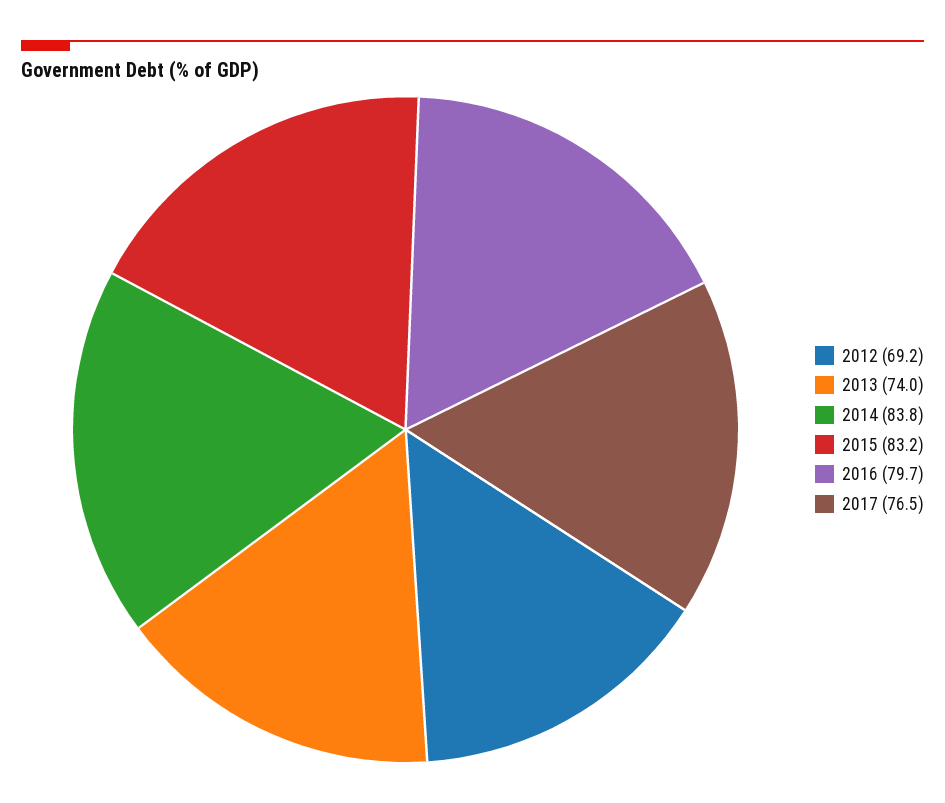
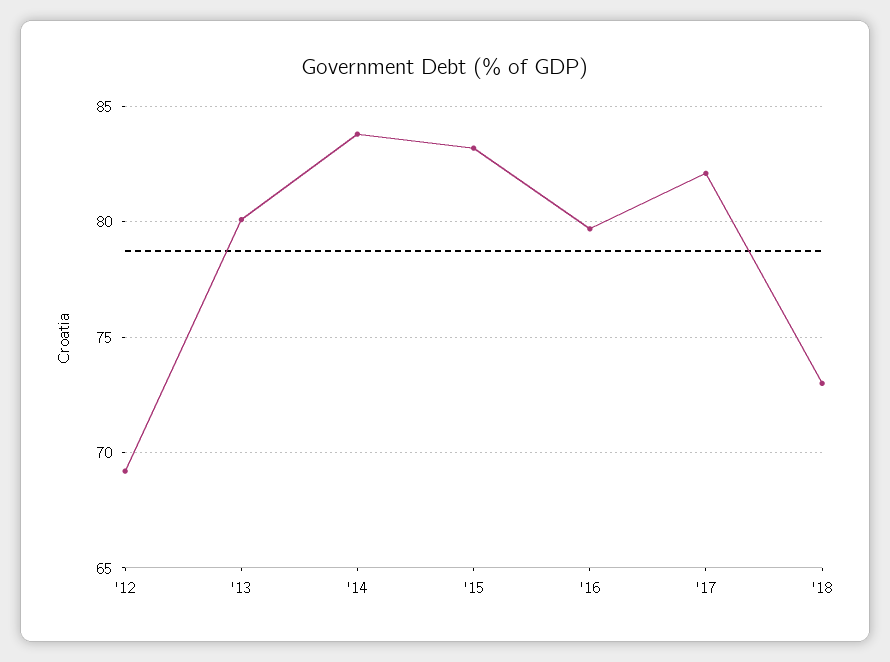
2013: 74 -> 80
2017: 76.5 -> 82
'18: none -> 73

